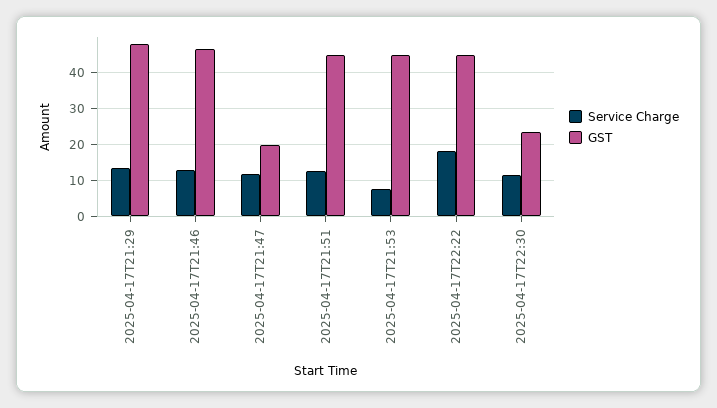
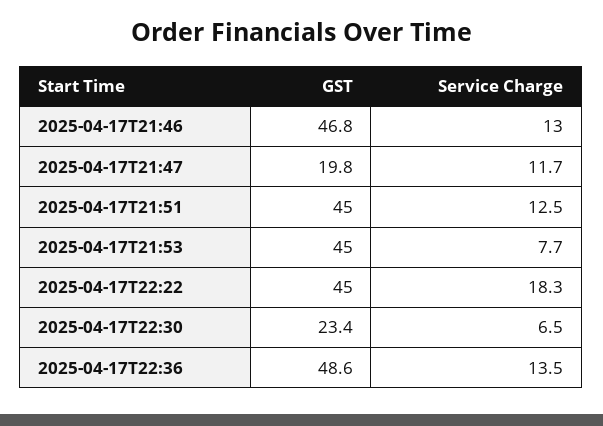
Service Charge, 2025-04-17T21:29: 14 -> none
GST, 2025-04-17T21:29: 48 -> none
Service Charge, 2025-04-17T22:30: 12 -> 6.5
GST, 2025-04-17T22:36: none -> 48.6
Service Charge, 2025-04-17T22:36: none -> 13.5

